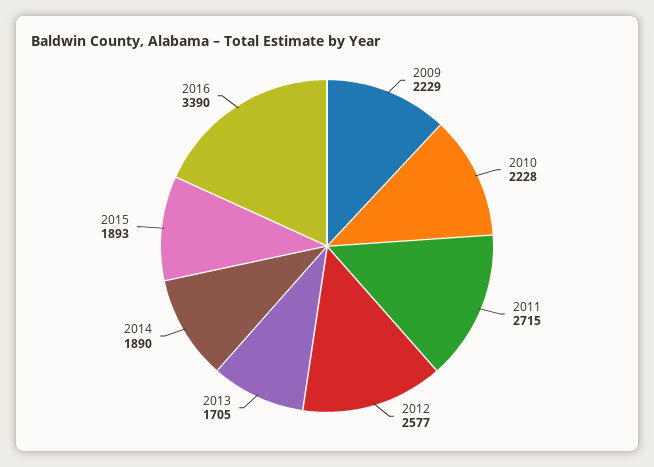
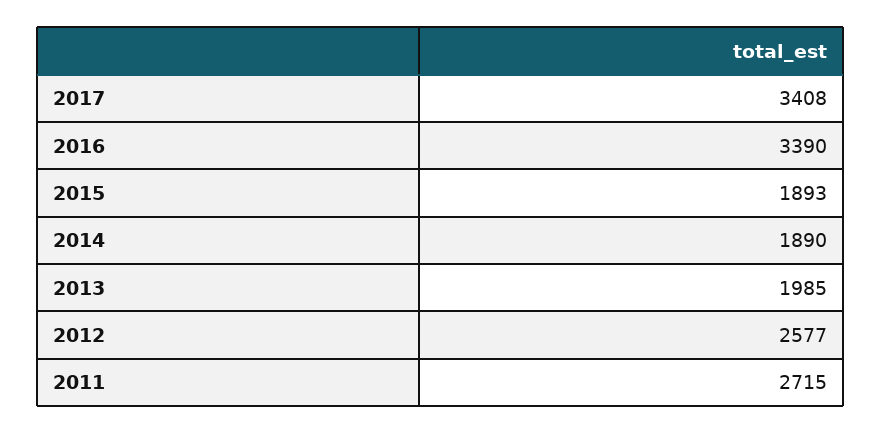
2009: 2229 -> none
2010: 2228 -> none
2013: 1705 -> 1985
2017: none -> 3408

